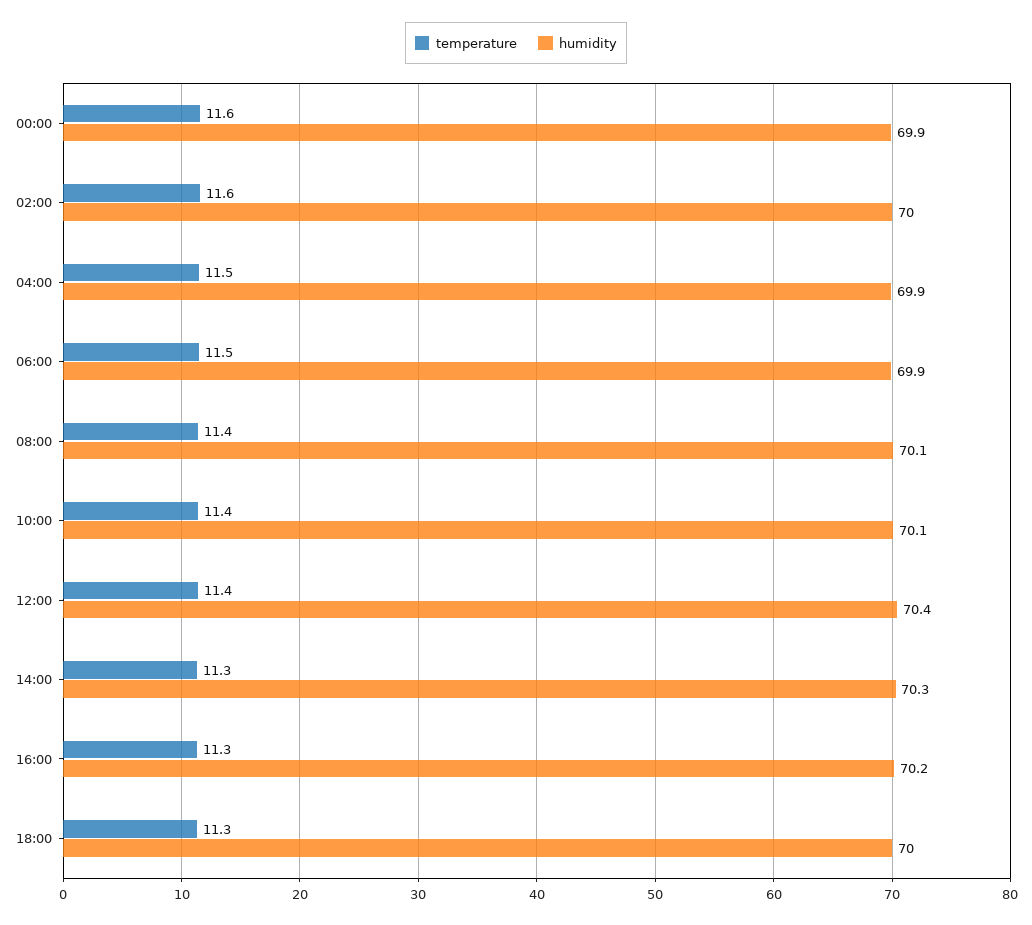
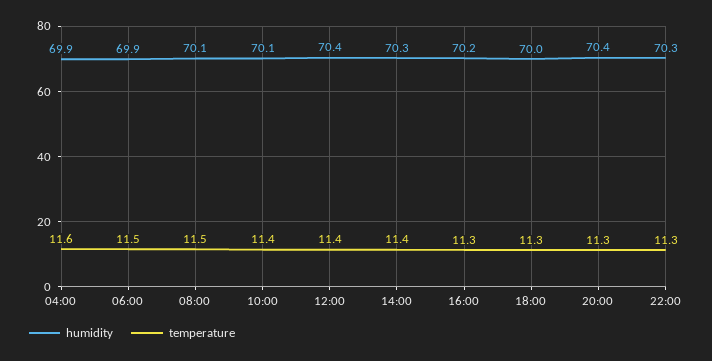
temperature, 00:00: 11.6 -> none
humidity, 00:00: 69.9 -> none
temperature, 02:00: 11.6 -> none
humidity, 02:00: 70 -> none
temperature, 04:00: 11.5 -> 11.6
temperature, 08:00: 11.4 -> 11.5
temperature, 14:00: 11.3 -> 11.4
humidity, 20:00: none -> 70.4
temperature, 20:00: none -> 11.3
humidity, 22:00: none -> 70.3
temperature, 22:00: none -> 11.3

